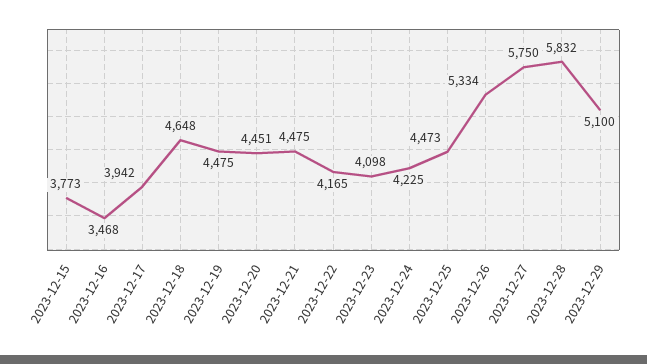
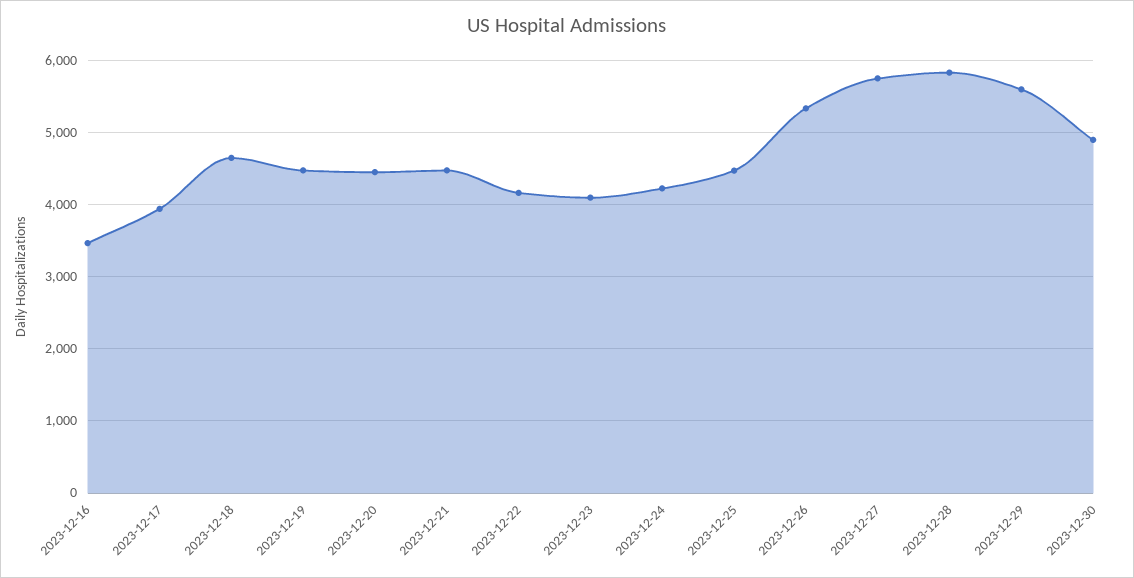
2023-12-15: 3773 -> none
2023-12-29: 5100 -> 5600
2023-12-30: none -> 4900

